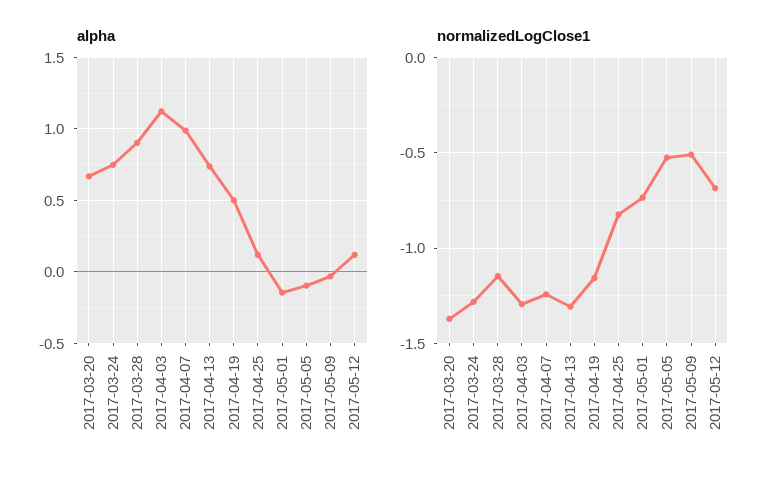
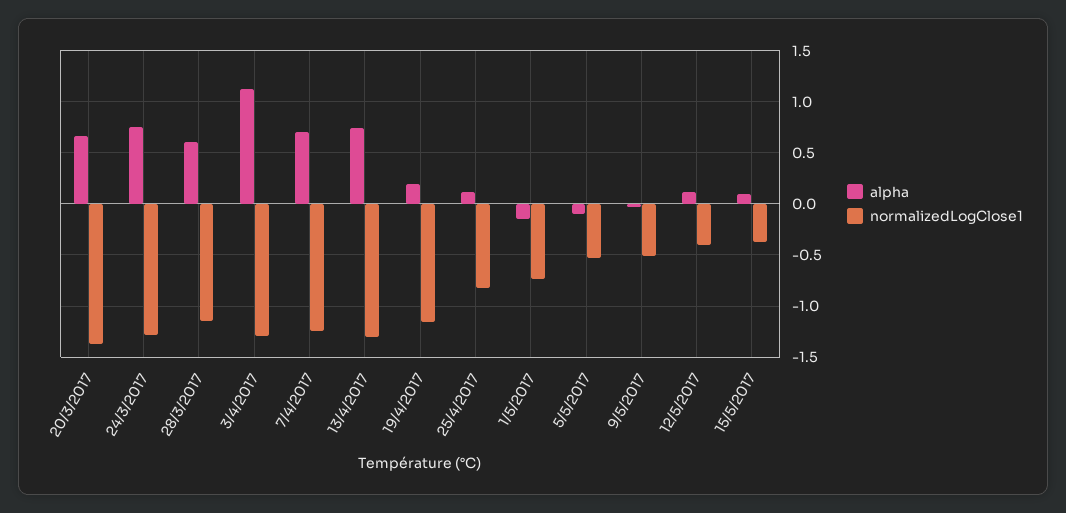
alpha, 2017-03-28: 0.9 -> 0.6
alpha, 2017-04-07: 1 -> 0.7
alpha, 2017-04-19: 0.5 -> 0.2
normalizedLogClose1, 2017-05-12: -0.7 -> -0.4
alpha, 15/5/2017: none -> 0.1
normalizedLogClose1, 15/5/2017: none -> -0.4

